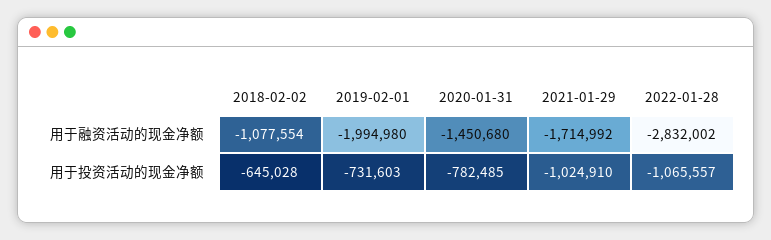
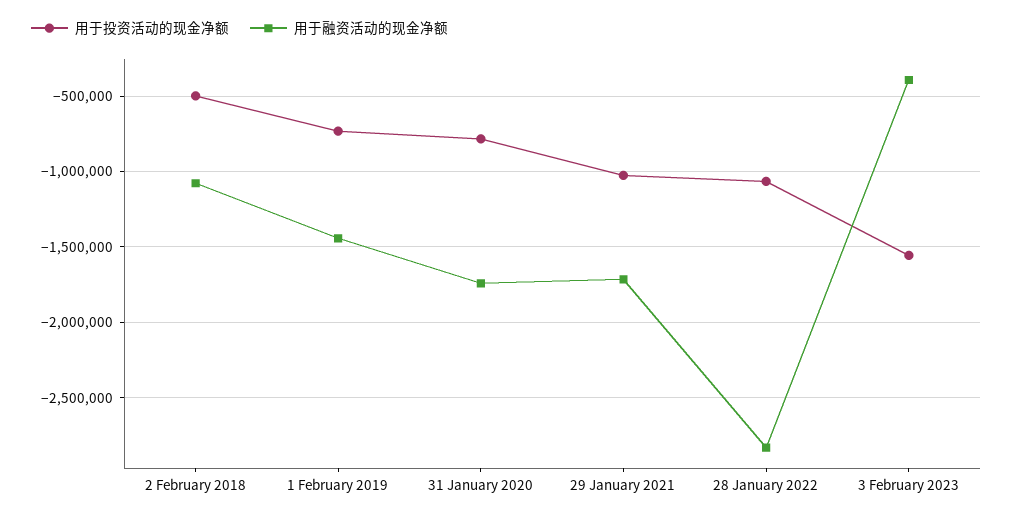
用于融资活动的现金净额, 2019-02-01: -1994980 -> -1450000
用于融资活动的现金净额, 2020-01-31: -1450680 -> -1750000
用于投资活动的现金净额, 2018-02-02: -645028 -> -500000
用于投资活动的现金净额, 3 February 2023: none -> -1550000
用于融资活动的现金净额, 3 February 2023: none -> -400000

